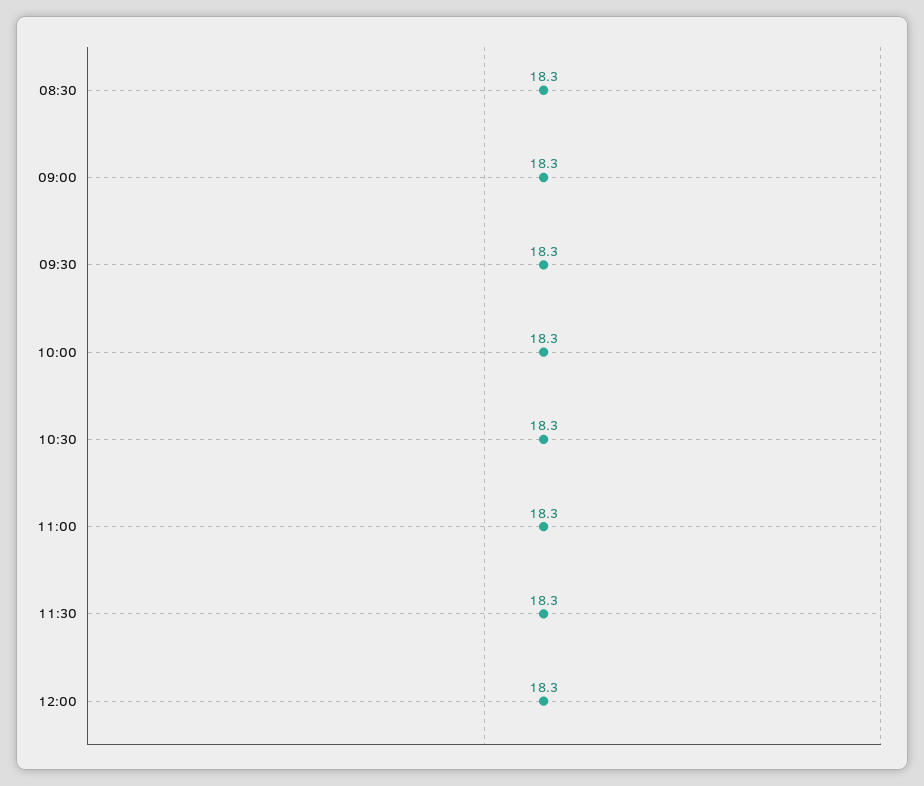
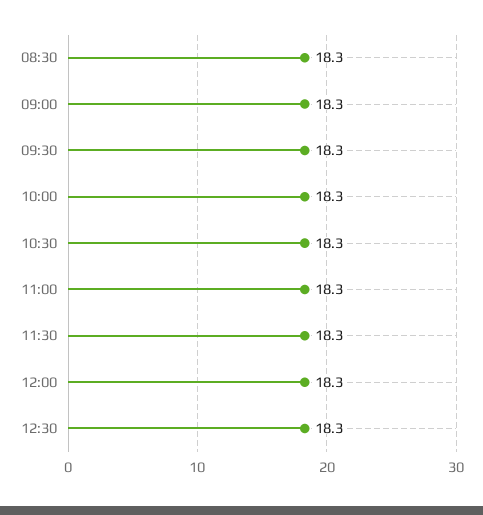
12:30: none -> 18.3

